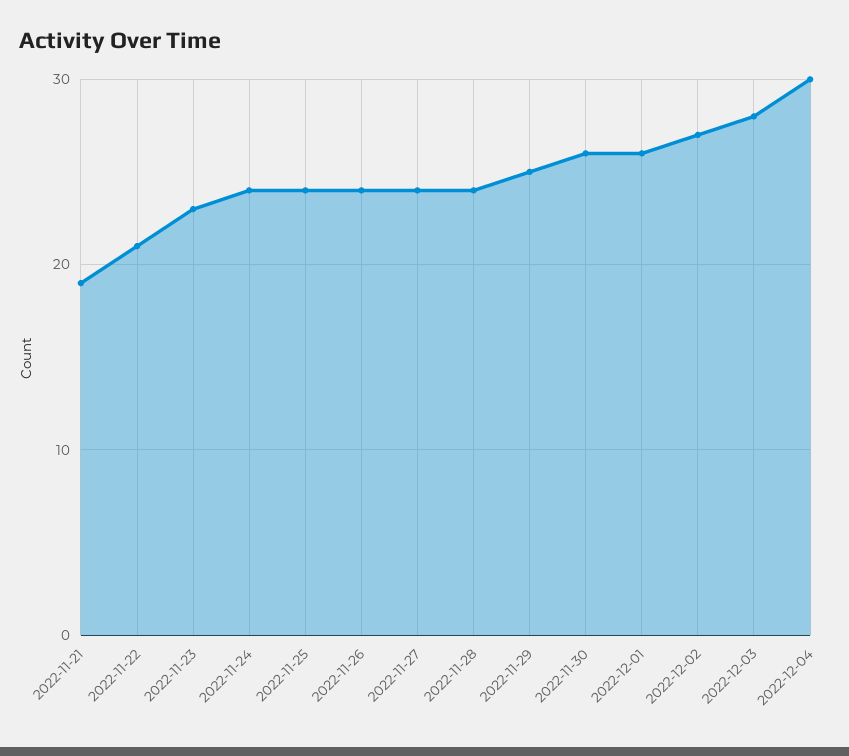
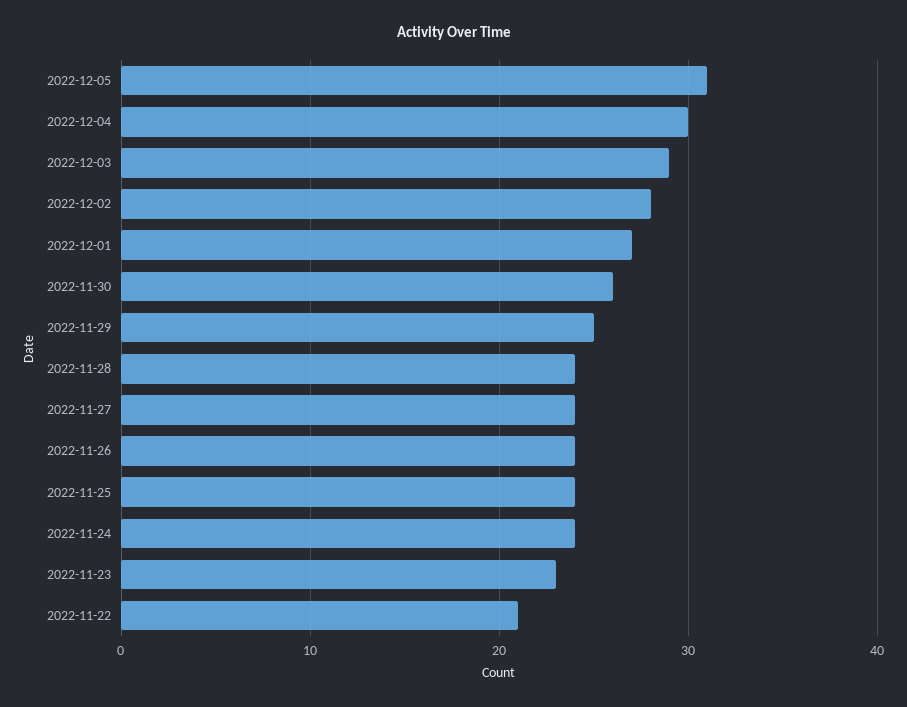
2022-11-21: 19 -> none
2022-12-01: 26 -> 27
2022-12-02: 27 -> 28
2022-12-03: 28 -> 29
2022-12-05: none -> 31

